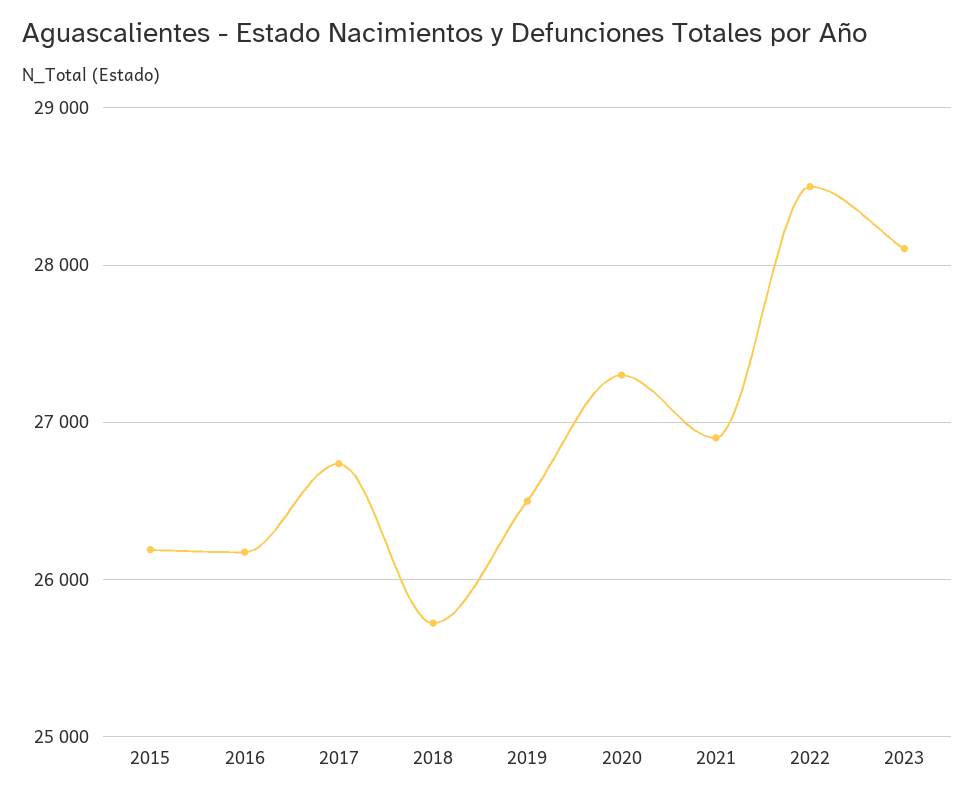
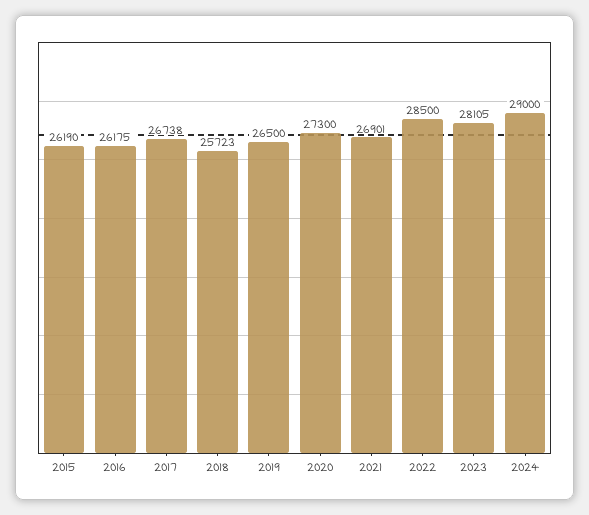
2024: none -> 29000

